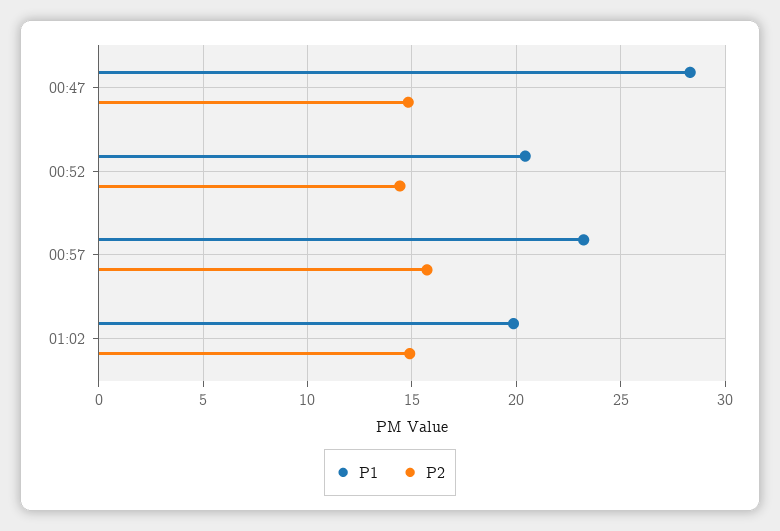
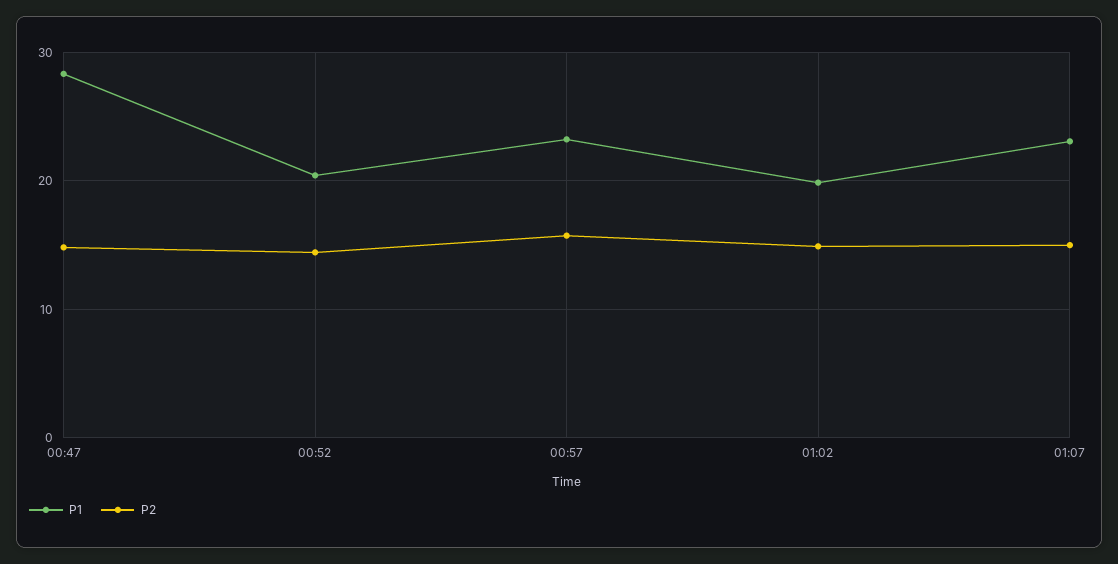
P1, 01:07: none -> 23
P2, 01:07: none -> 15

